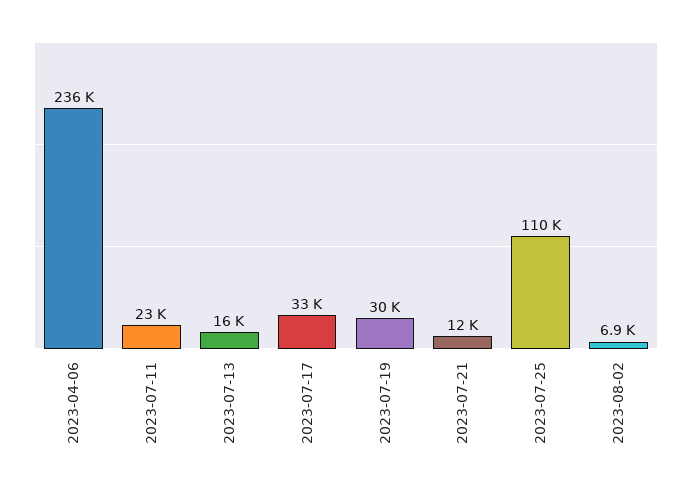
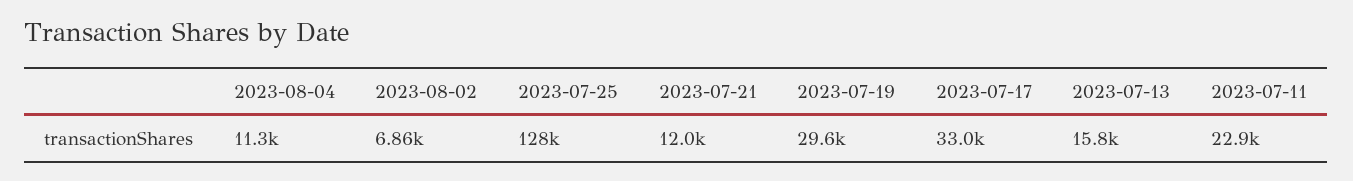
2023-04-06: 236000 -> none
2023-07-25: 110000 -> 128000
2023-08-04: none -> 11300

